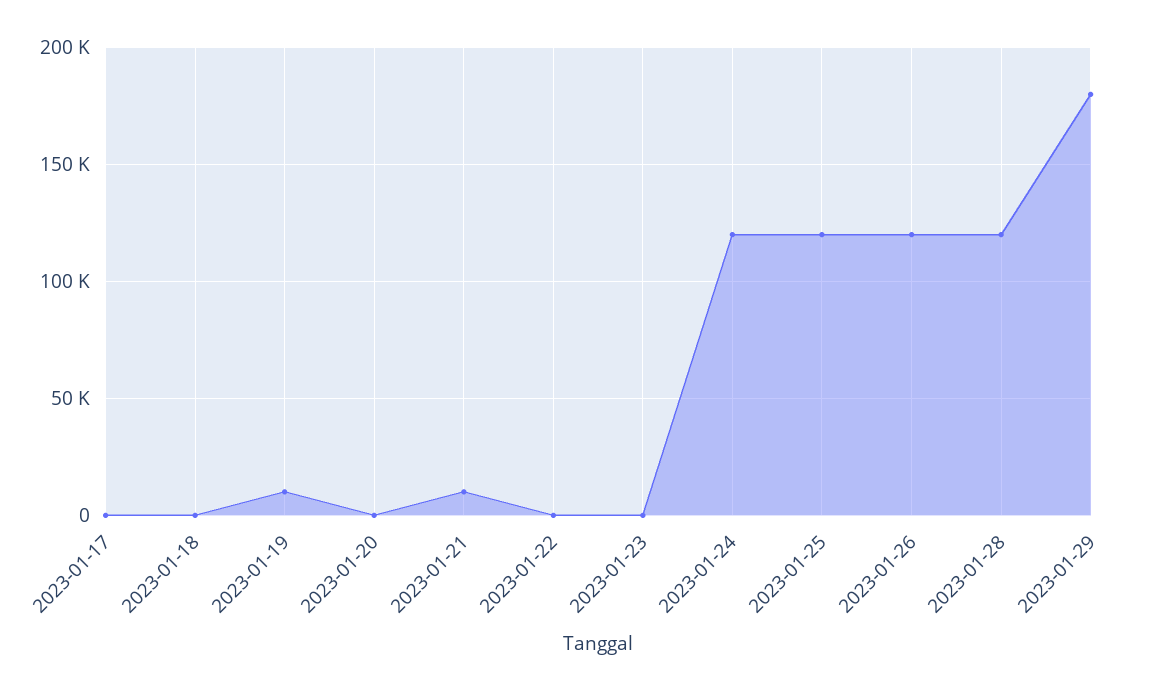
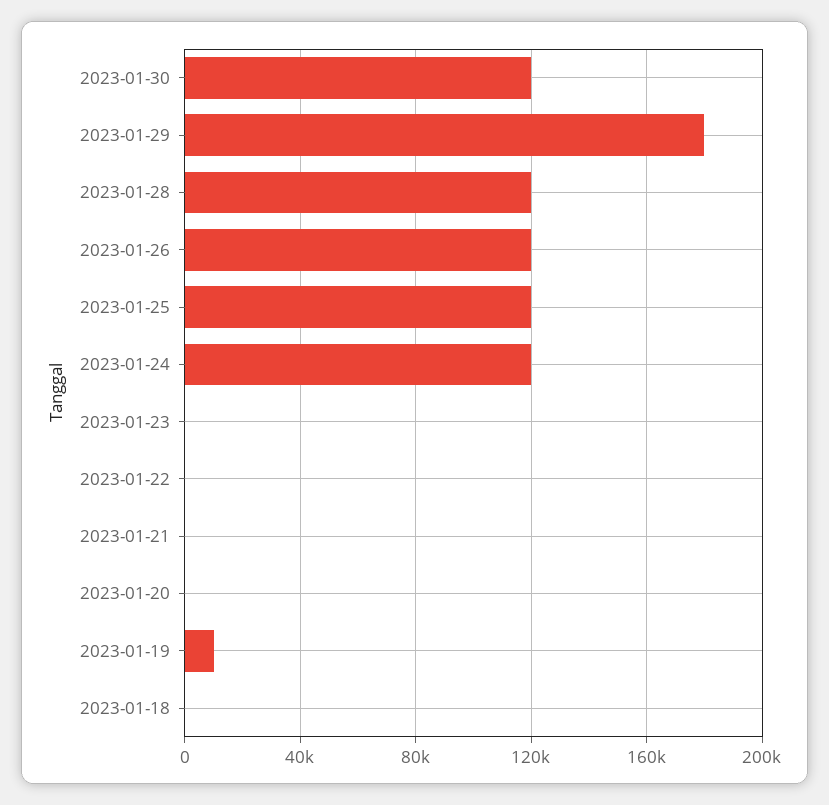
2023-01-17: 0 -> none
2023-01-21: 10000 -> 0
2023-01-30: none -> 120000

